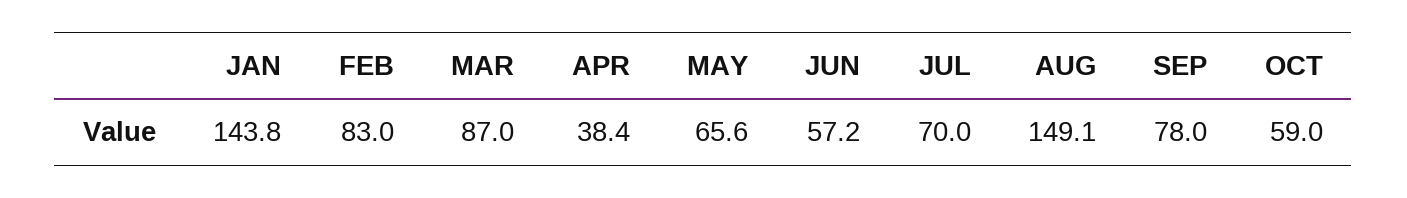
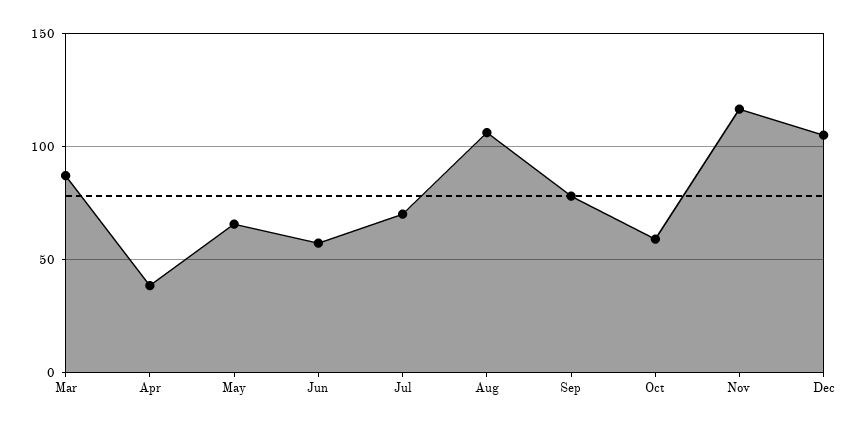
JAN: 143.8 -> none
FEB: 83 -> none
AUG: 149.1 -> 105
Nov: none -> 115
Dec: none -> 105

